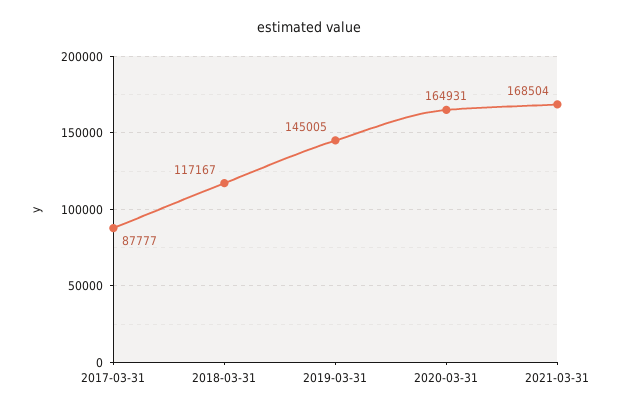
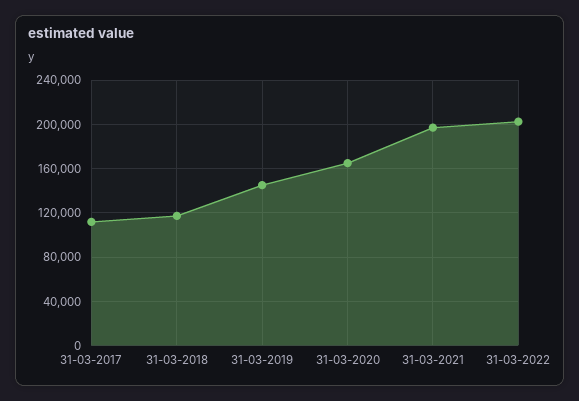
2017-03-31: 87777 -> 110000
2021-03-31: 168504 -> 200000
31-03-2022: none -> 200000

